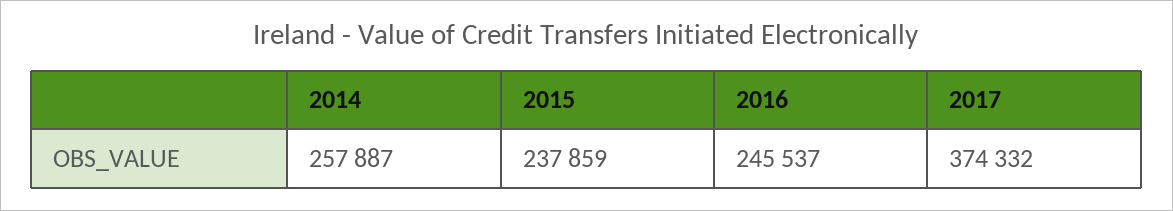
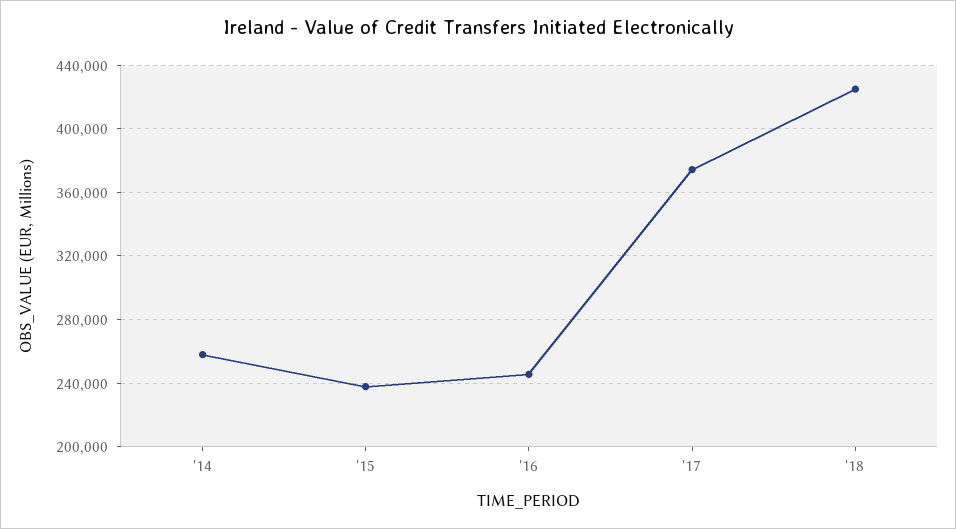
'18: none -> 425000

